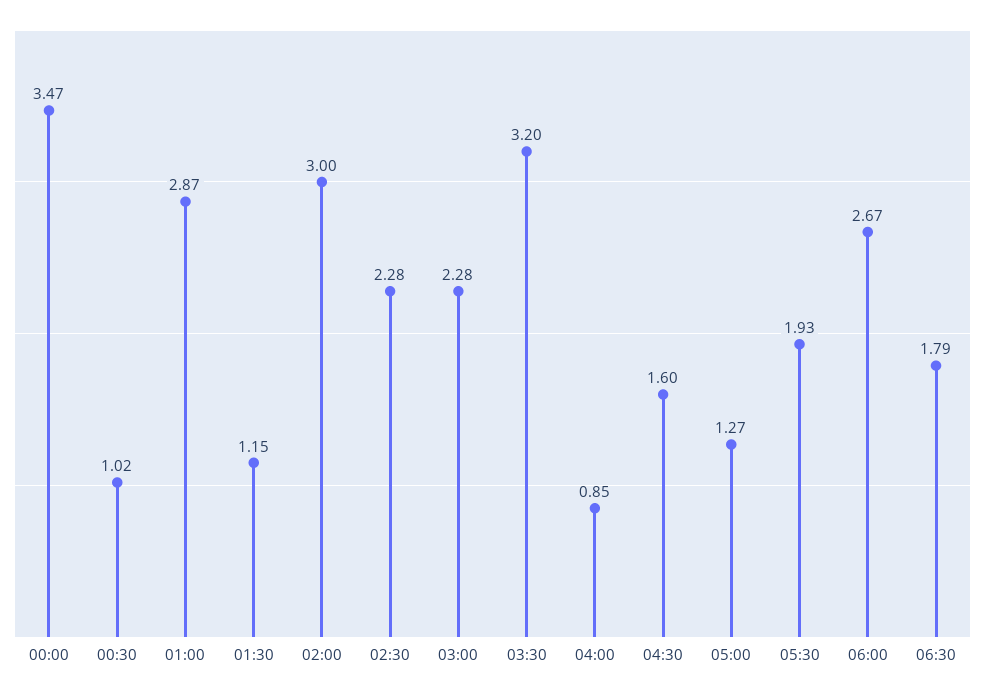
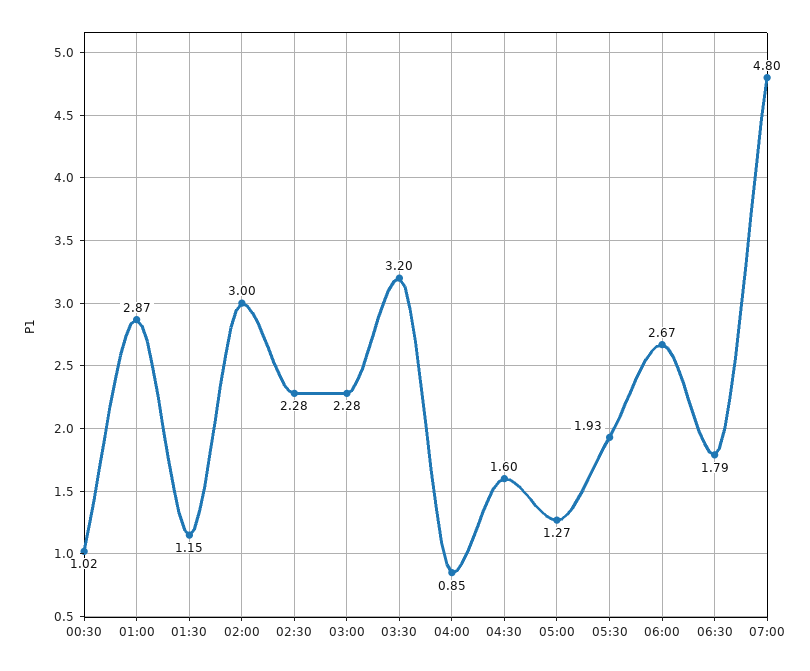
00:00: 3.47 -> none
07:00: none -> 4.8

